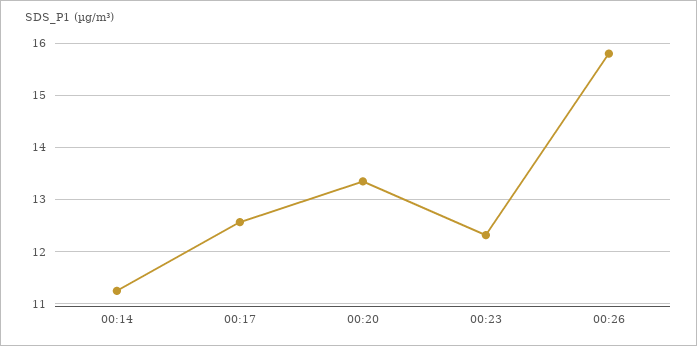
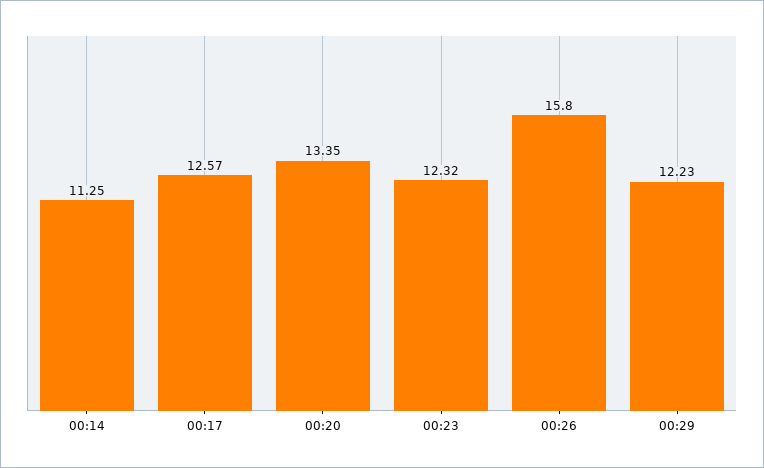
00:29: none -> 12.23

